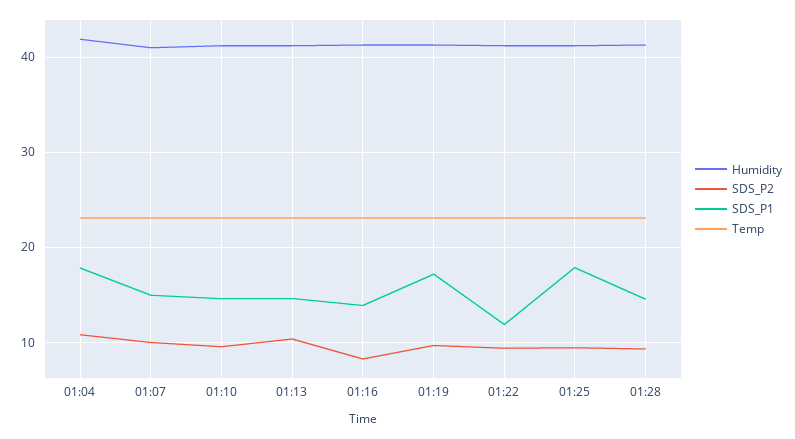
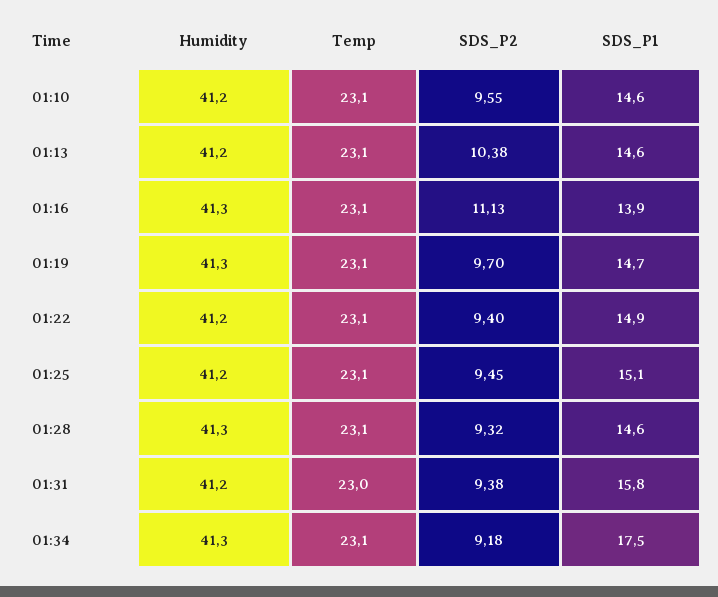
Humidity, 01:04: 42 -> none
SDS_P2, 01:04: 11 -> none
SDS_P1, 01:04: 18 -> none
Temp, 01:04: 23 -> none
Humidity, 01:07: 41 -> none
SDS_P2, 01:07: 10 -> none
SDS_P1, 01:07: 15 -> none
Temp, 01:07: 23 -> none
SDS_P2, 01:16: 8 -> 11.13
SDS_P1, 01:19: 17 -> 14.7
SDS_P1, 01:22: 12 -> 14.9
SDS_P1, 01:25: 18 -> 15.1
Humidity, 01:31: none -> 41.2
Temp, 01:31: none -> 23
SDS_P2, 01:31: none -> 9.38
SDS_P1, 01:31: none -> 15.8
Humidity, 01:34: none -> 41.3
Temp, 01:34: none -> 23.1
SDS_P2, 01:34: none -> 9.18
SDS_P1, 01:34: none -> 17.5

